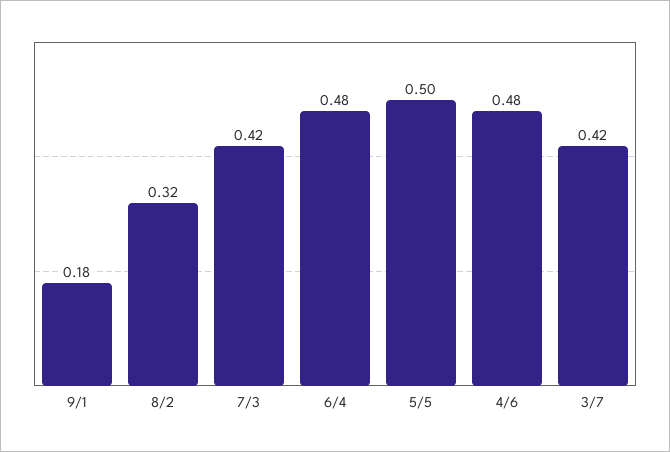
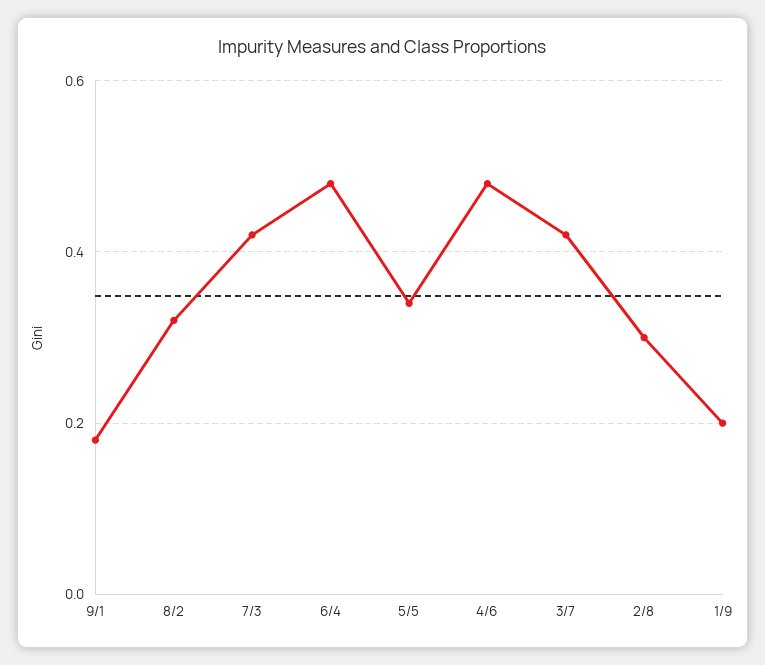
5/5: 0.5 -> 0.35
2/8: none -> 0.3
1/9: none -> 0.2

